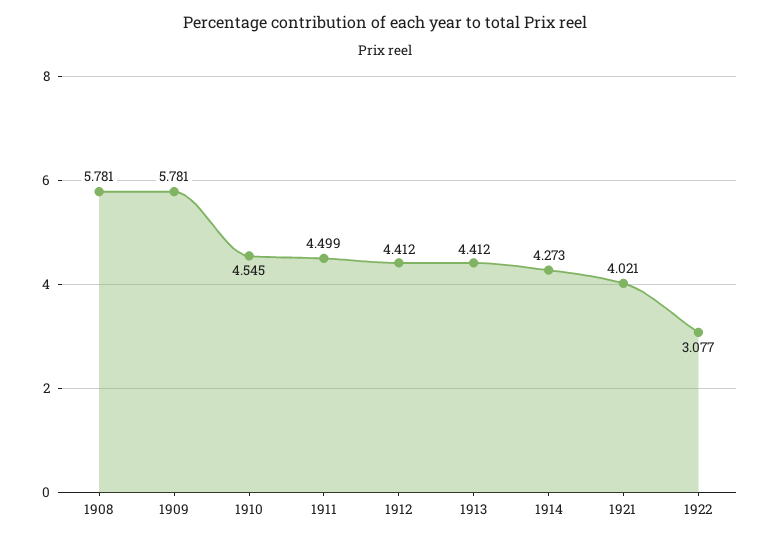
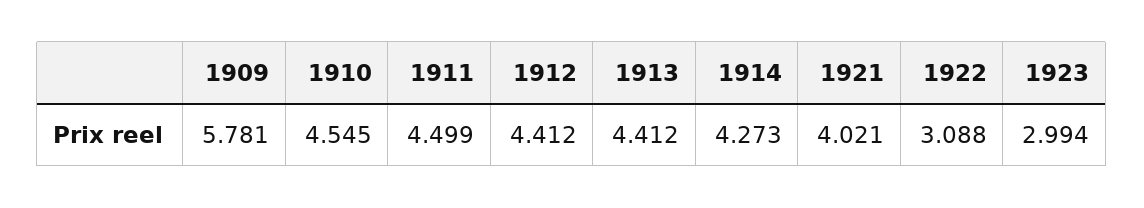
1908: 5.781 -> none
1922: 3.077 -> 3.088
1923: none -> 2.994

